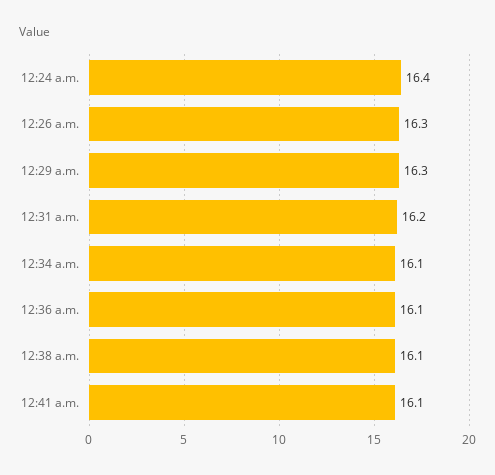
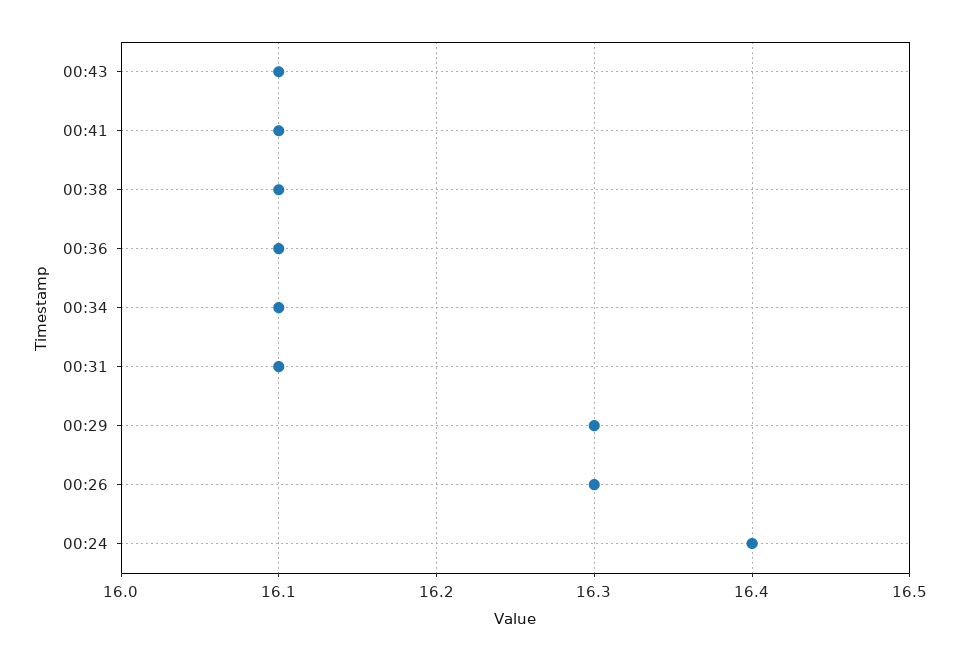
12:31 a.m.: 16.2 -> 16.1
00:43: none -> 16.1

